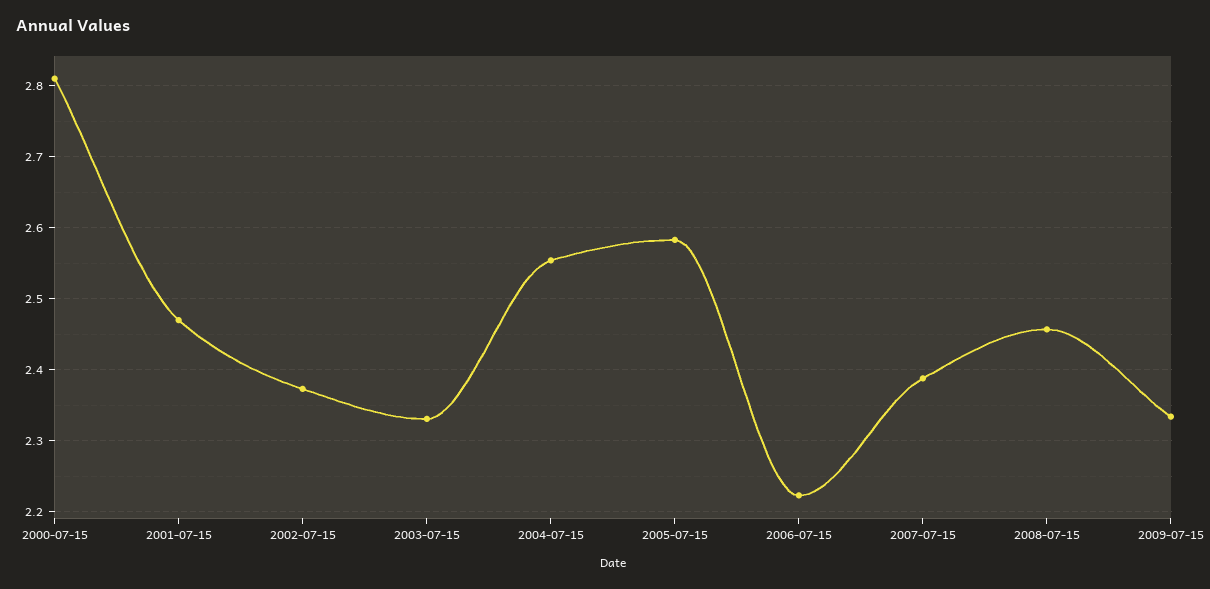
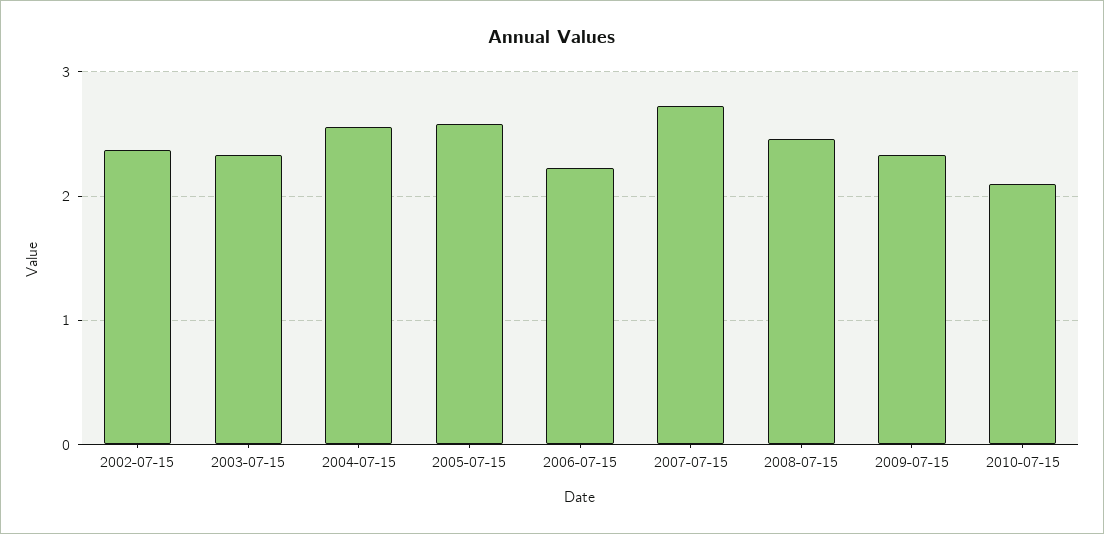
2000-07-15: 2.81 -> none
2001-07-15: 2.47 -> none
2007-07-15: 2.39 -> 2.7
2010-07-15: none -> 2.1

